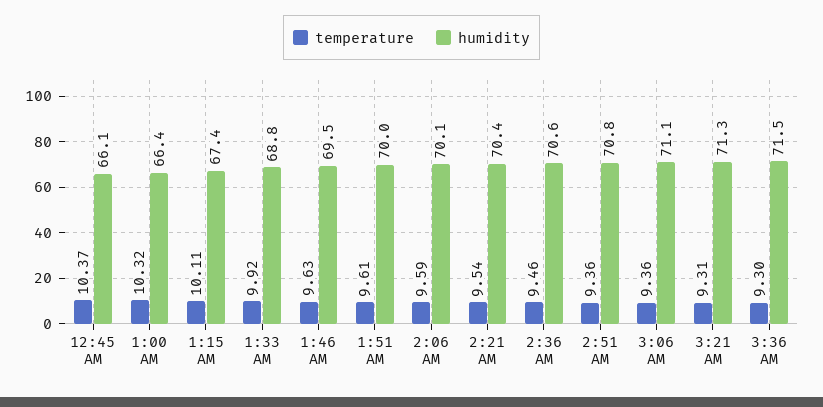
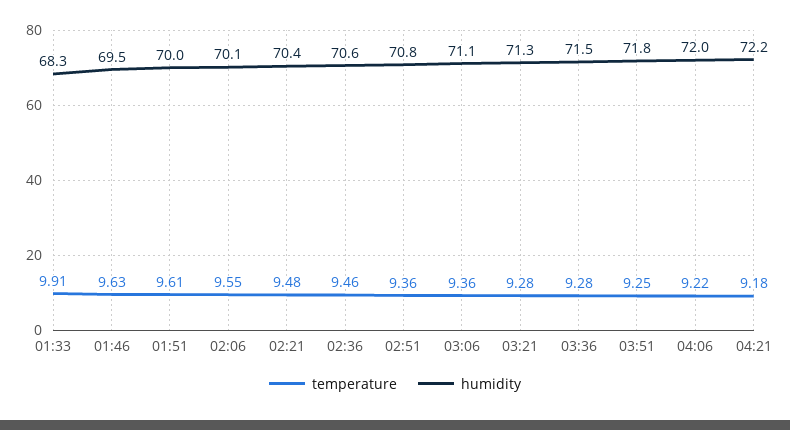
temperature, 12:45 AM: 10.37 -> none
humidity, 12:45 AM: 66.1 -> none
temperature, 1:00 AM: 10.32 -> none
humidity, 1:00 AM: 66.4 -> none
temperature, 1:15 AM: 10.11 -> none
humidity, 1:15 AM: 67.4 -> none
temperature, 1:33 AM: 9.92 -> 9.91
humidity, 1:33 AM: 68.8 -> 68.3
temperature, 2:06 AM: 9.59 -> 9.55
temperature, 2:21 AM: 9.54 -> 9.48
temperature, 3:21 AM: 9.31 -> 9.28
temperature, 3:36 AM: 9.3 -> 9.28
temperature, 03:51: none -> 9.25
humidity, 03:51: none -> 71.8
temperature, 04:06: none -> 9.22
humidity, 04:06: none -> 72
temperature, 04:21: none -> 9.18
humidity, 04:21: none -> 72.2

